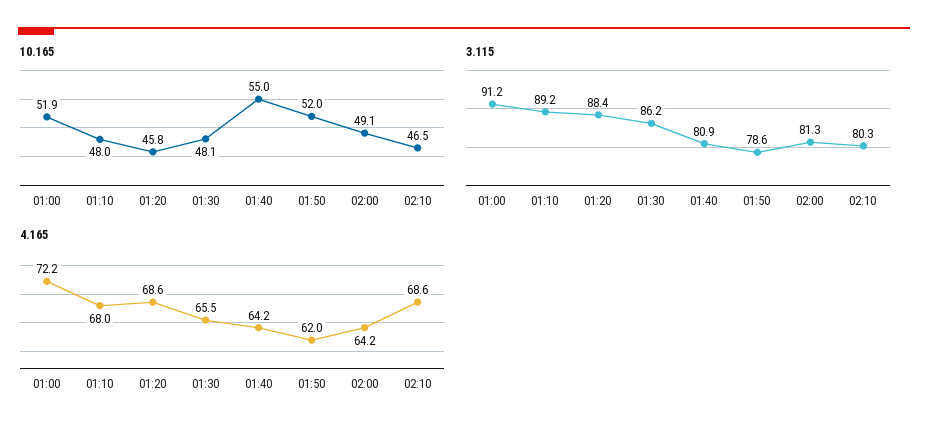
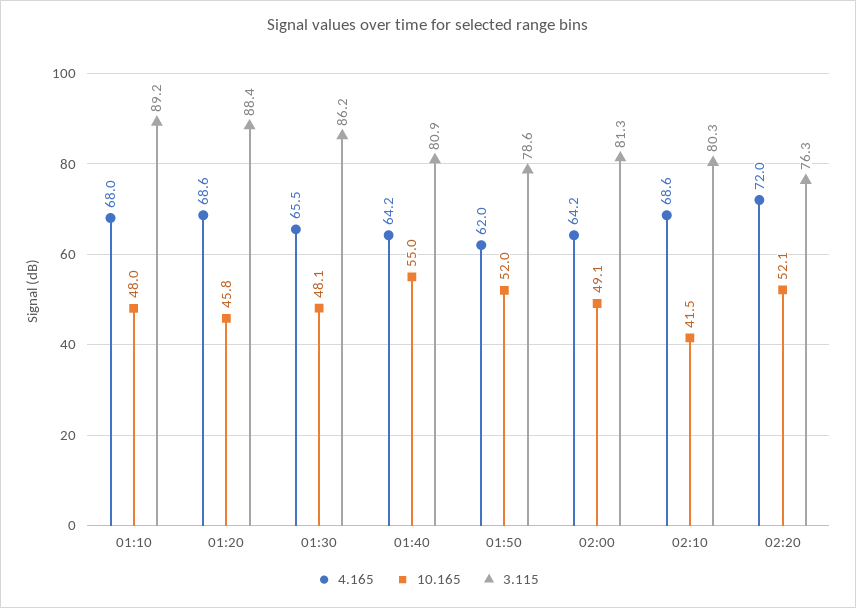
10.165, 01:00: 51.9 -> none
10.165, 02:10: 46.5 -> 41.5
3.115, 01:00: 91.2 -> none
4.165, 01:00: 72.2 -> none
4.165, 02:20: none -> 72
10.165, 02:20: none -> 52.1
3.115, 02:20: none -> 76.3

